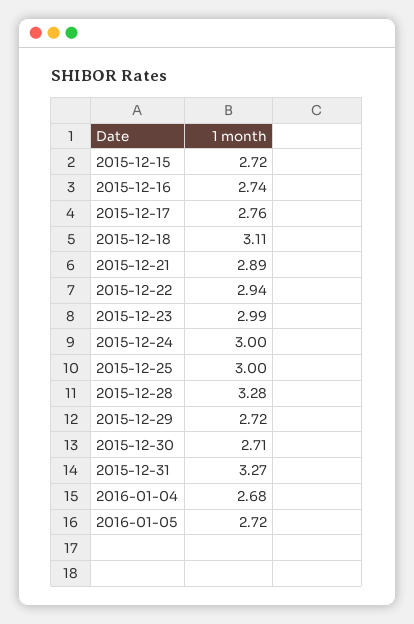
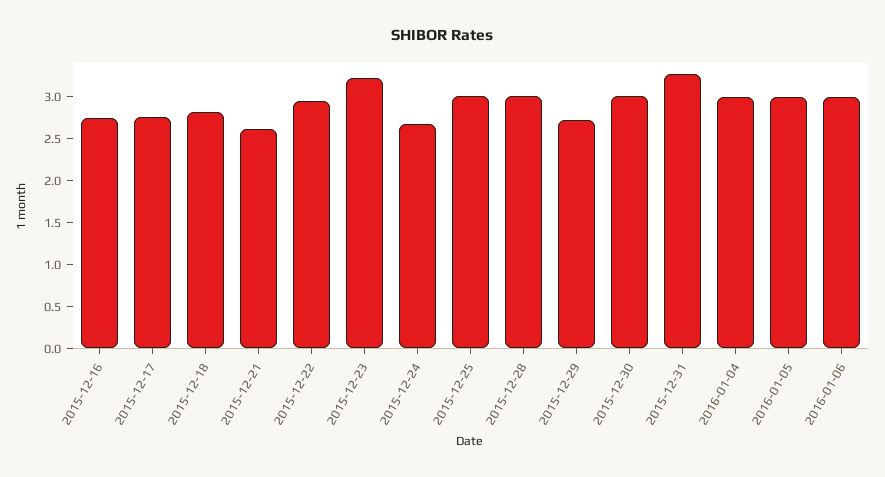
2015-12-15: 2.72 -> none
2015-12-18: 3.11 -> 2.8
2015-12-21: 2.89 -> 2.6
2015-12-23: 2.99 -> 3.2
2015-12-24: 3 -> 2.7
2015-12-28: 3.28 -> 3
2015-12-30: 2.71 -> 3
2016-01-04: 2.68 -> 3
2016-01-05: 2.72 -> 3
2016-01-06: none -> 3

